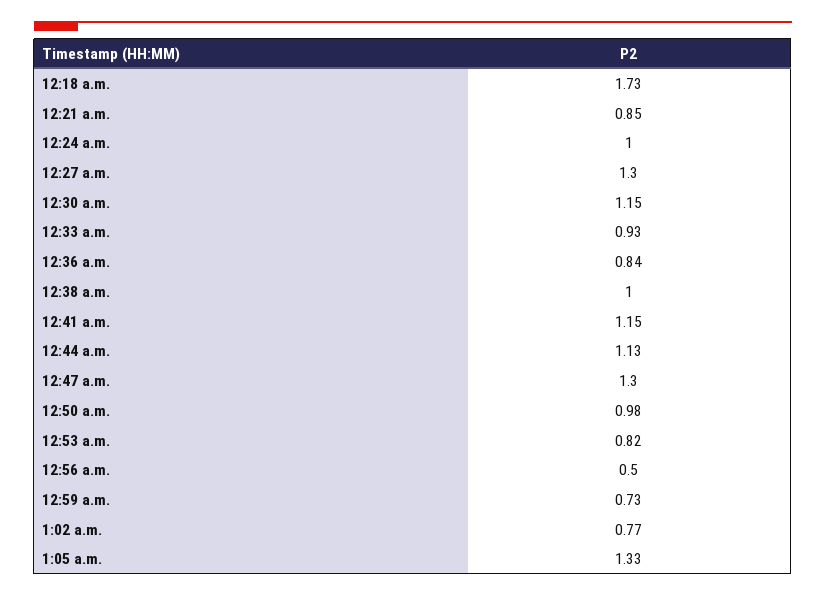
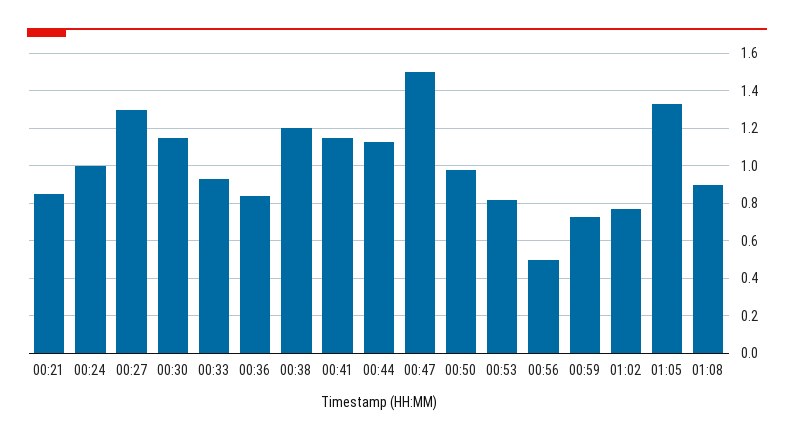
12:18 a.m.: 1.73 -> none
12:38 a.m.: 1 -> 1.2
12:47 a.m.: 1.3 -> 1.5
01:08: none -> 0.9

